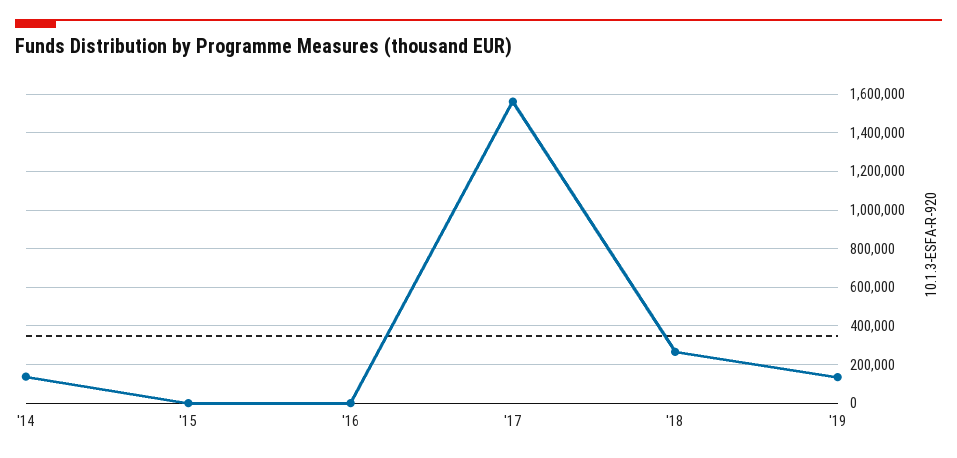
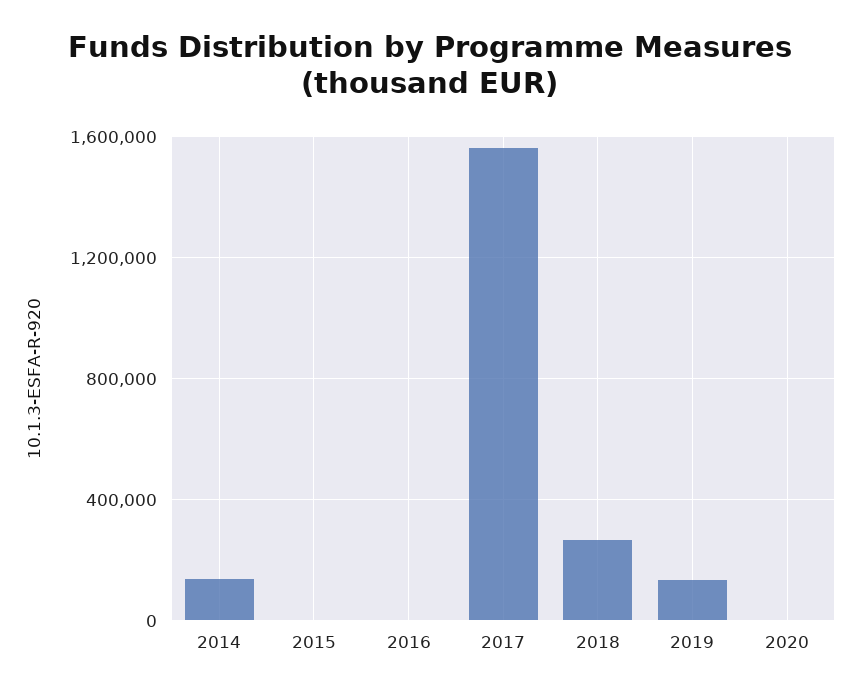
2020: none -> 0

